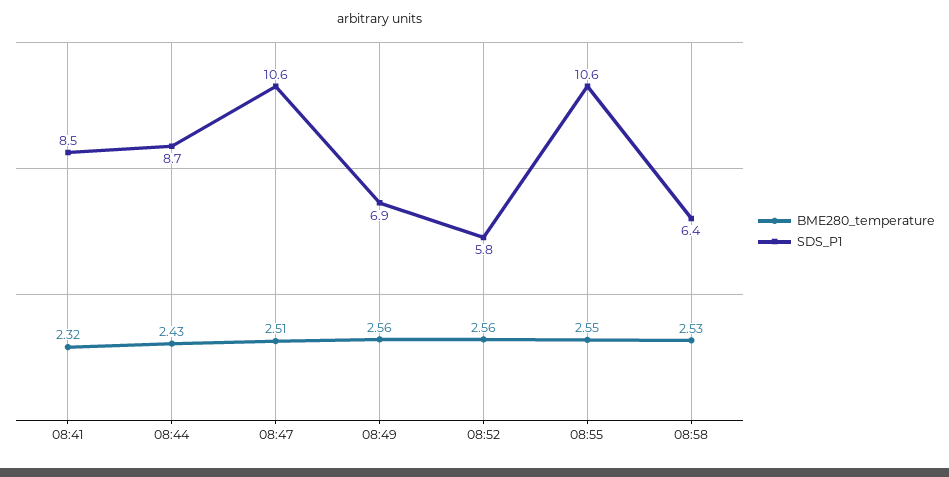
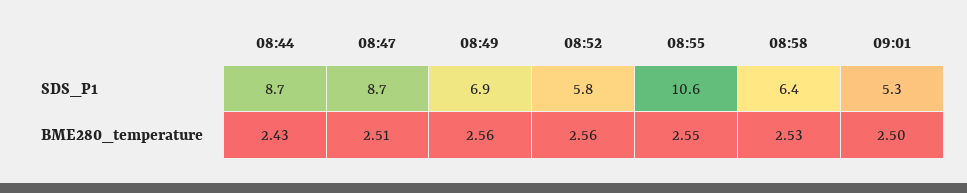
BME280_temperature, 08:41: 2.32 -> none
SDS_P1, 08:41: 8.5 -> none
SDS_P1, 08:47: 10.6 -> 8.7
SDS_P1, 09:01: none -> 5.3
BME280_temperature, 09:01: none -> 2.5

